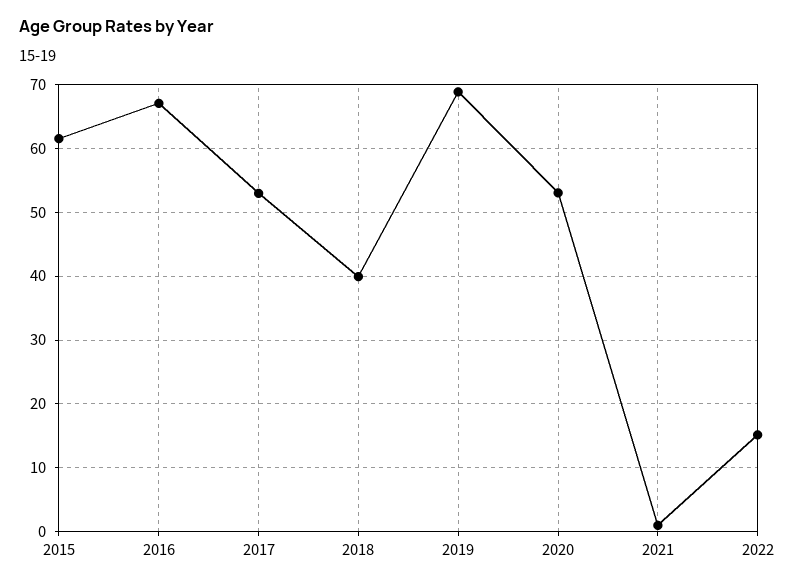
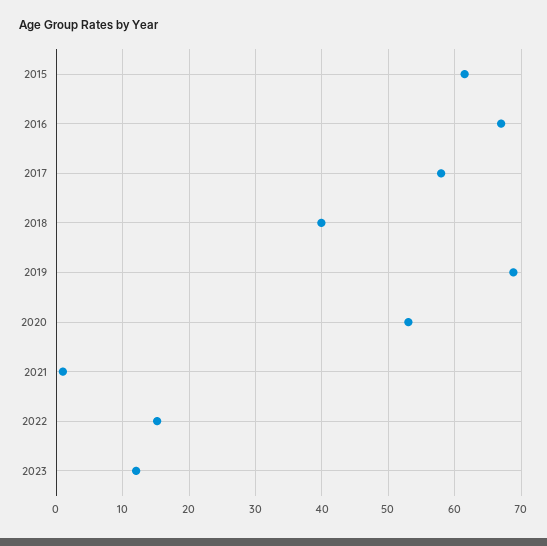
2017: 53 -> 58
2023: none -> 12

